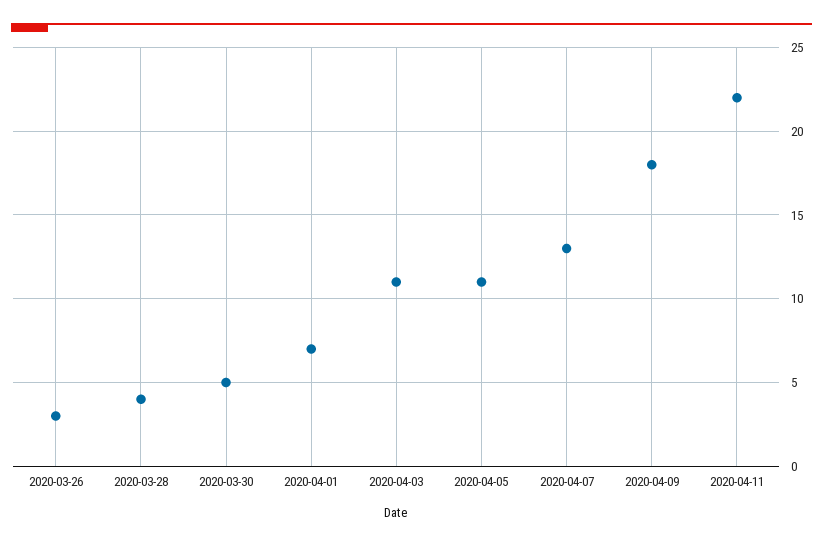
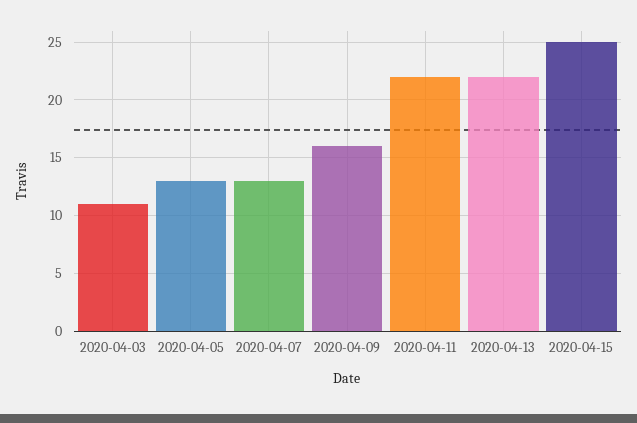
2020-03-26: 3 -> none
2020-03-28: 4 -> none
2020-03-30: 5 -> none
2020-04-01: 7 -> none
2020-04-05: 11 -> 13
2020-04-09: 18 -> 16
2020-04-13: none -> 22
2020-04-15: none -> 25

